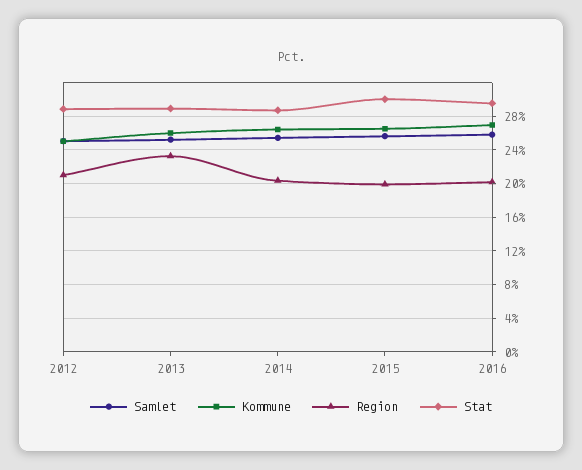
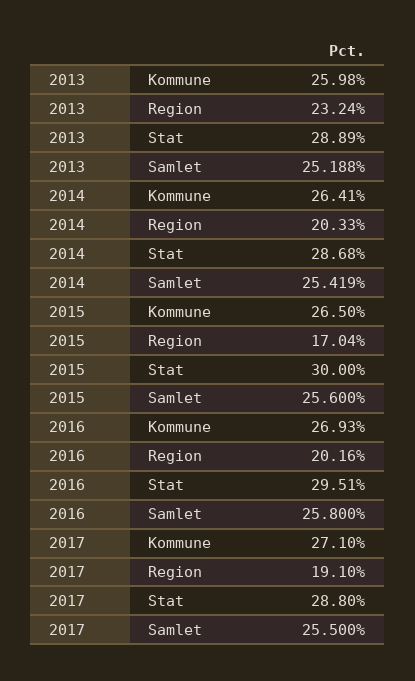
Samlet, 2012: 25 -> none
Kommune, 2012: 25 -> none
Region, 2012: 21 -> none
Stat, 2012: 29 -> none
Region, 2015: 20 -> 17.04
Kommune, 2017: none -> 27.1
Region, 2017: none -> 19.1
Stat, 2017: none -> 28.8
Samlet, 2017: none -> 25.5

